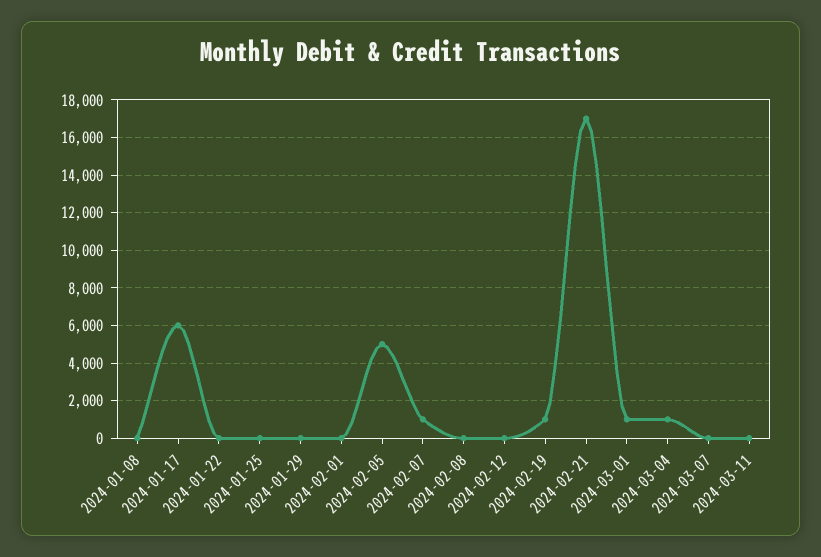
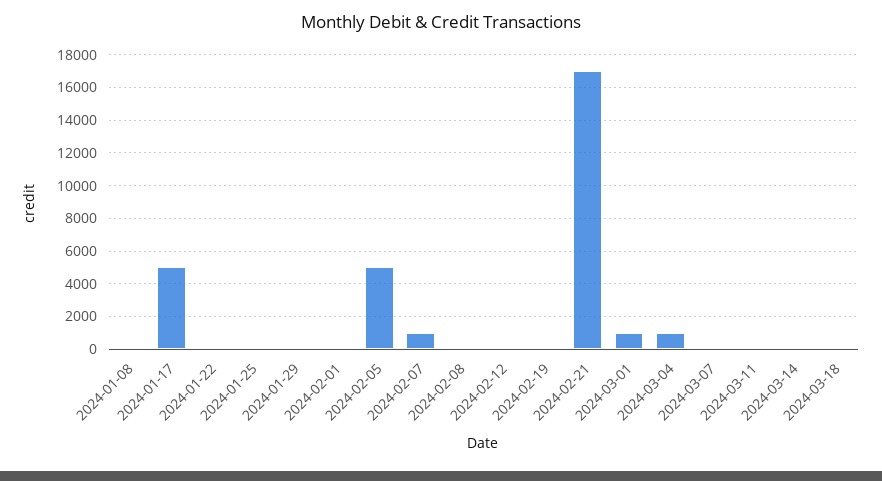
2024-01-17: 6000 -> 5000
2024-02-19: 1000 -> 0
2024-03-14: none -> 0
2024-03-18: none -> 0

